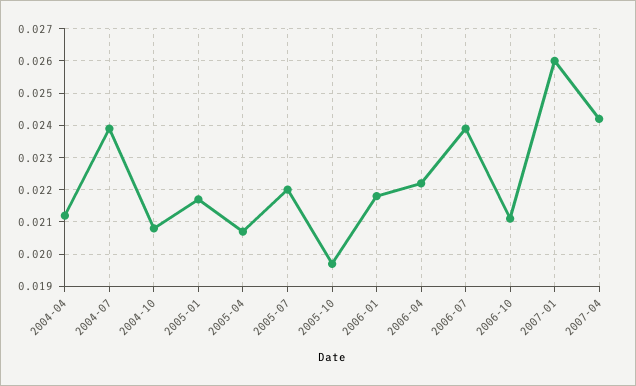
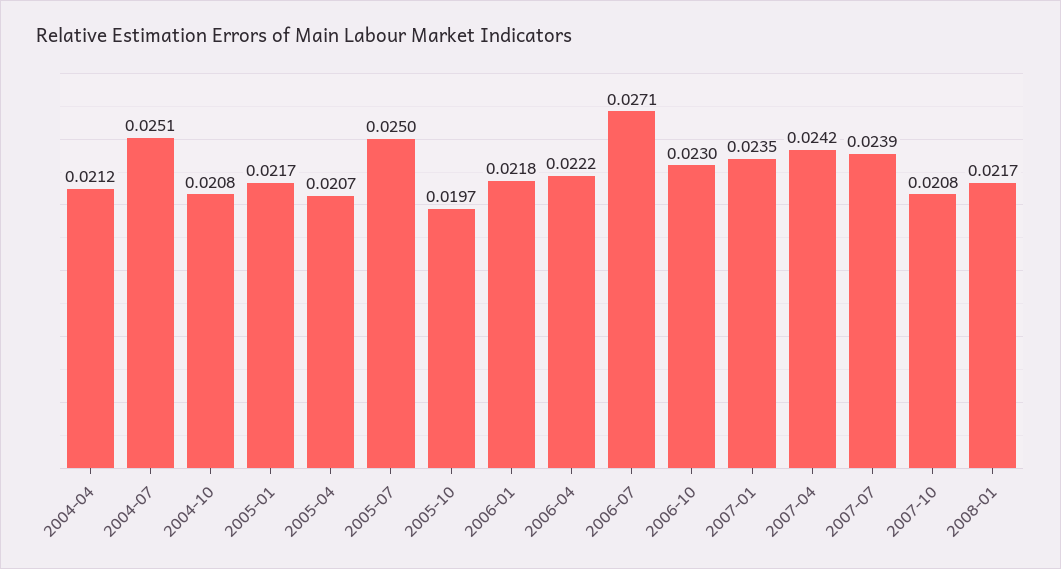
2004-07: 0.024 -> 0.0251
2005-07: 0.022 -> 0.025
2006-07: 0.024 -> 0.0271
2006-10: 0.021 -> 0.023
2007-01: 0.026 -> 0.0235
2007-07: none -> 0.0239
2007-10: none -> 0.0208
2008-01: none -> 0.0217

